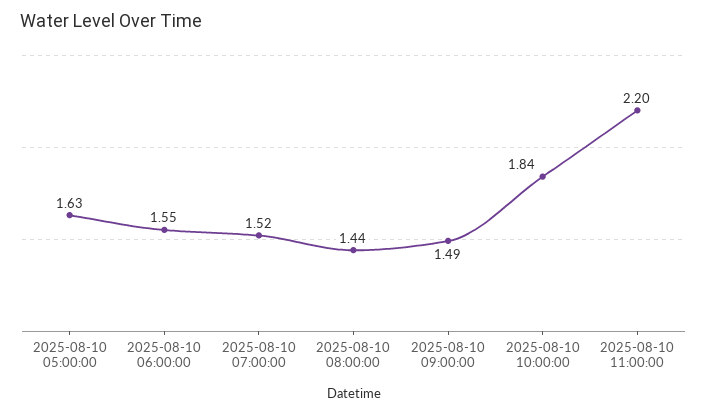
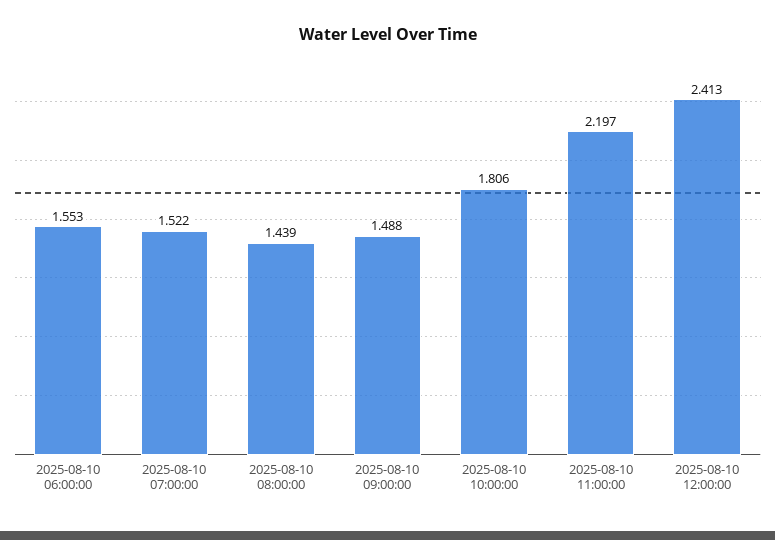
2025-08-10 05:00:00: 1.63 -> none
2025-08-10 10:00:00: 1.84 -> 1.806
2025-08-10 12:00:00: none -> 2.413

